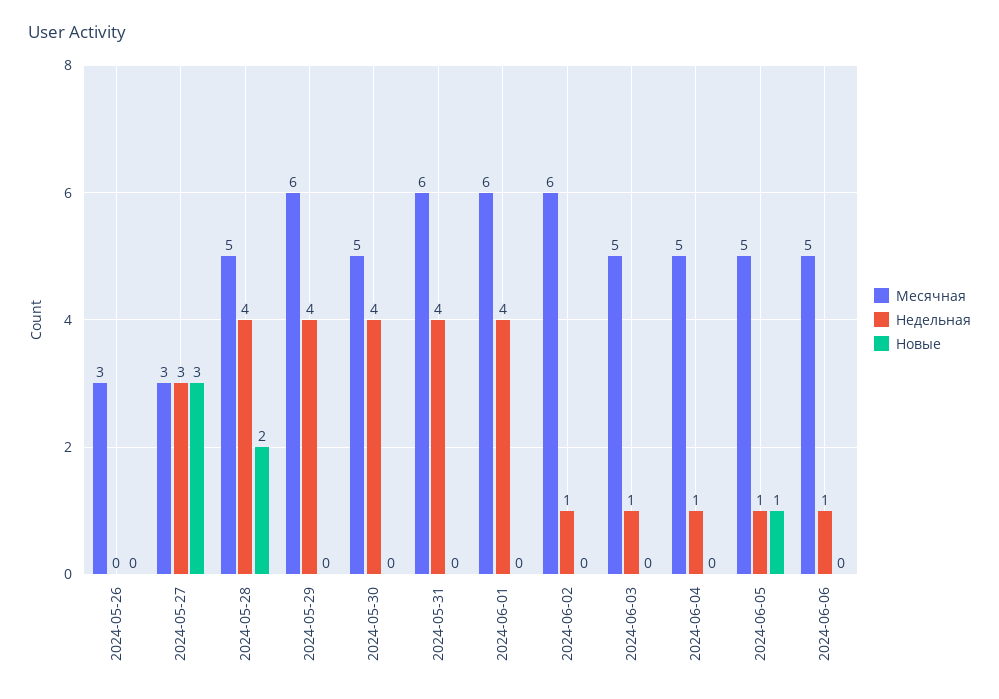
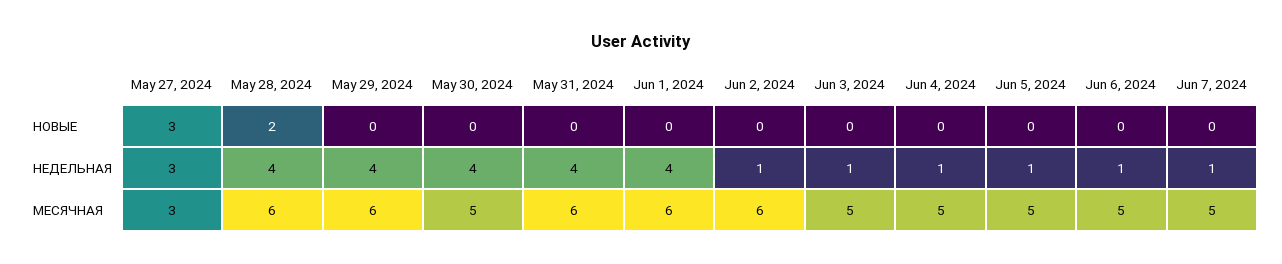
Месячная, 2024-05-26: 3 -> none
Недельная, 2024-05-26: 0 -> none
Новые, 2024-05-26: 0 -> none
Месячная, 2024-05-28: 5 -> 6
Новые, 2024-06-05: 1 -> 0
Новые, Jun 7, 2024: none -> 0
Недельная, Jun 7, 2024: none -> 1
Месячная, Jun 7, 2024: none -> 5

